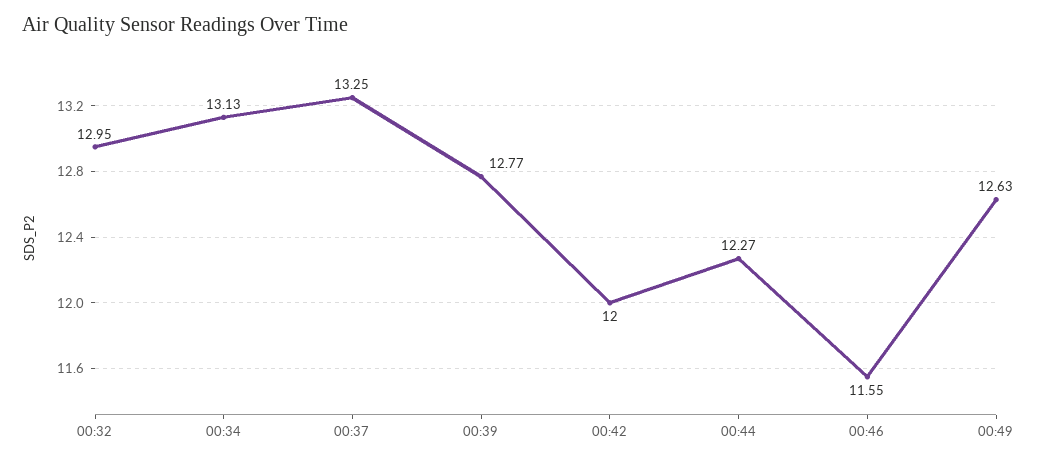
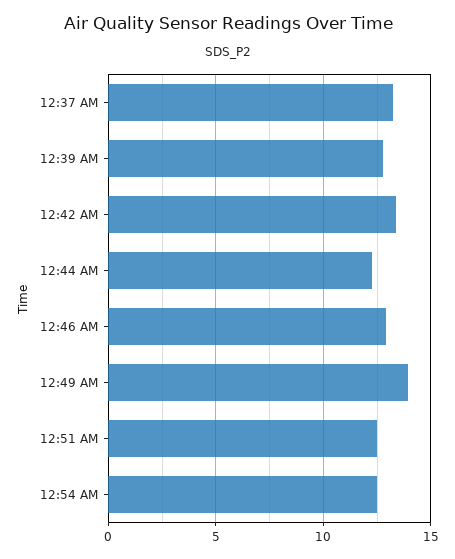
00:32: 12.95 -> none
00:34: 13.13 -> none
00:42: 12 -> 13.5
00:46: 11.55 -> 13
00:49: 12.63 -> 14
12:51 AM: none -> 12.5
12:54 AM: none -> 12.5

